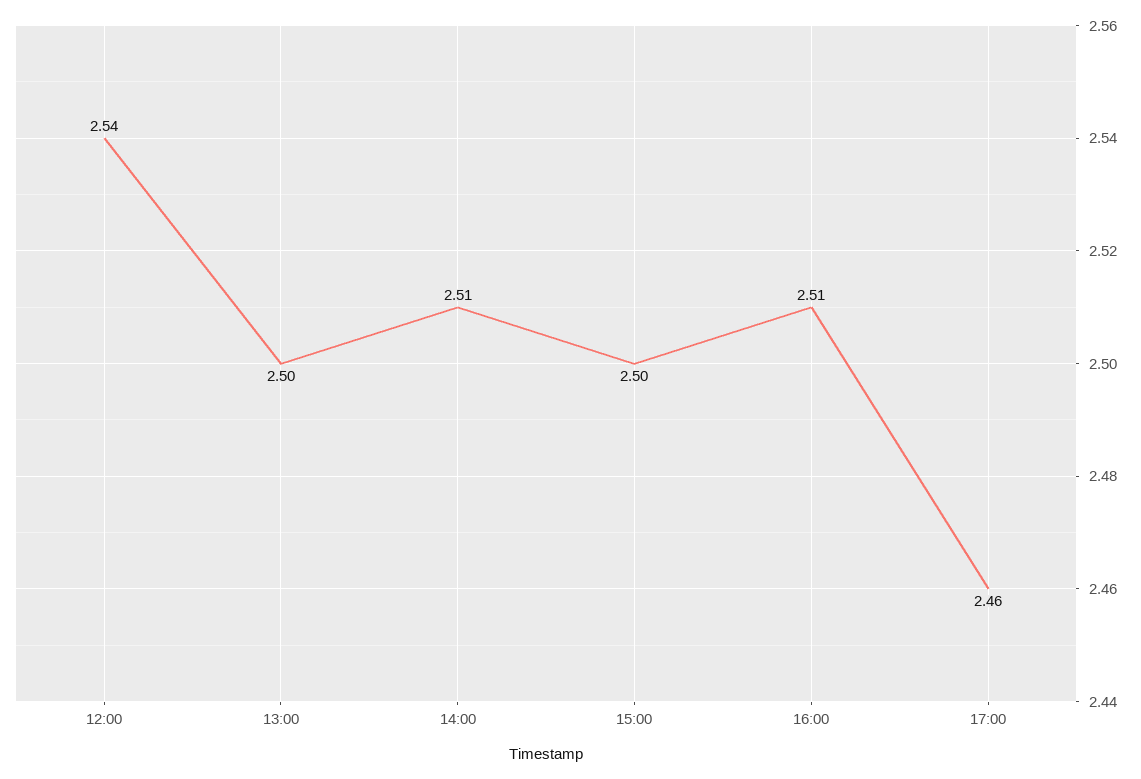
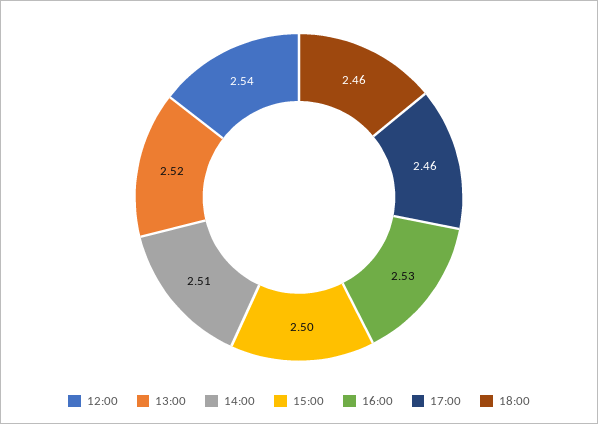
13:00: 2.5 -> 2.52
16:00: 2.51 -> 2.53
18:00: none -> 2.46

